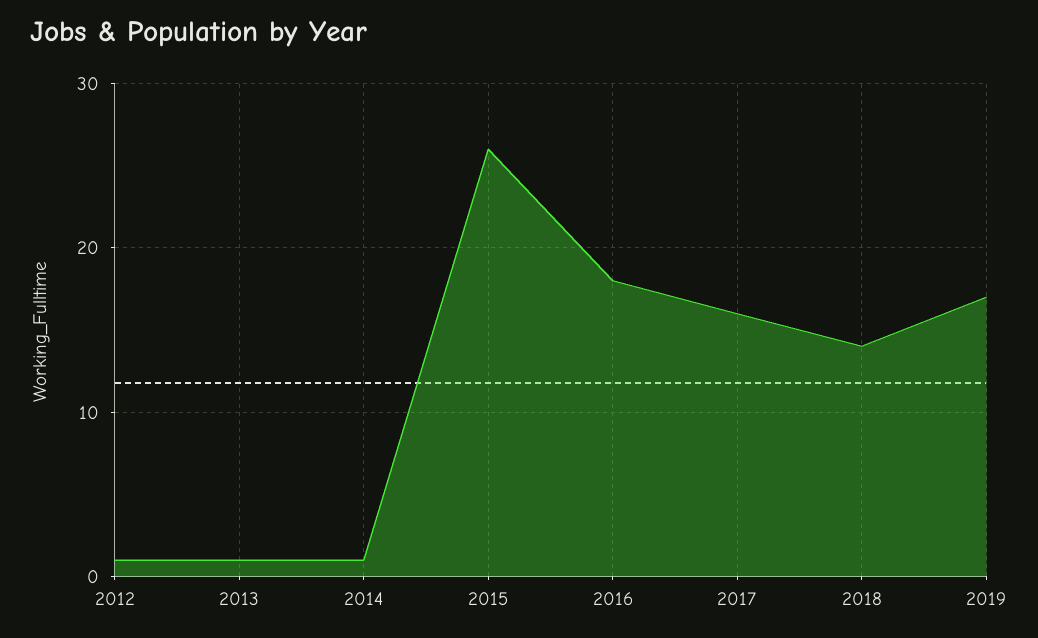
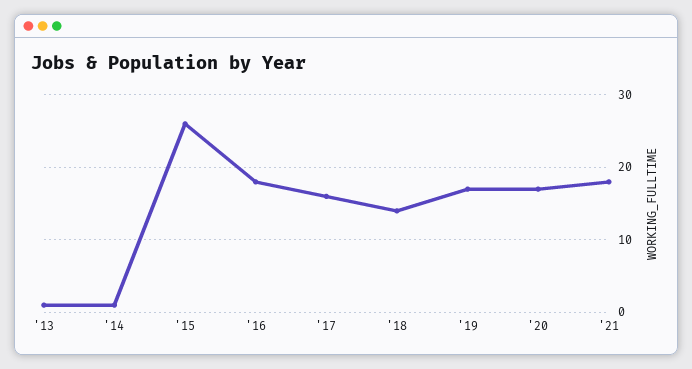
2012: 1 -> none
'20: none -> 17
'21: none -> 18

